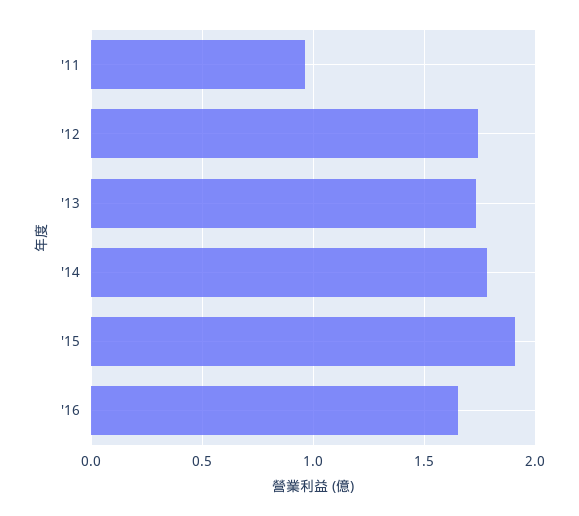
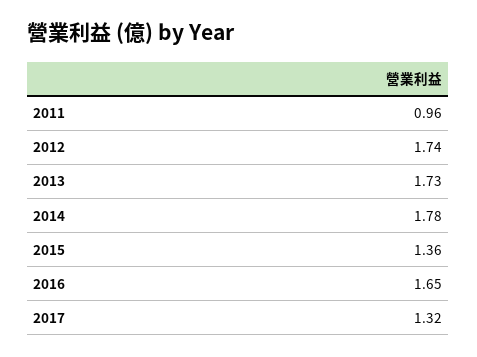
'15: 1.9 -> 1.36
2017: none -> 1.32

